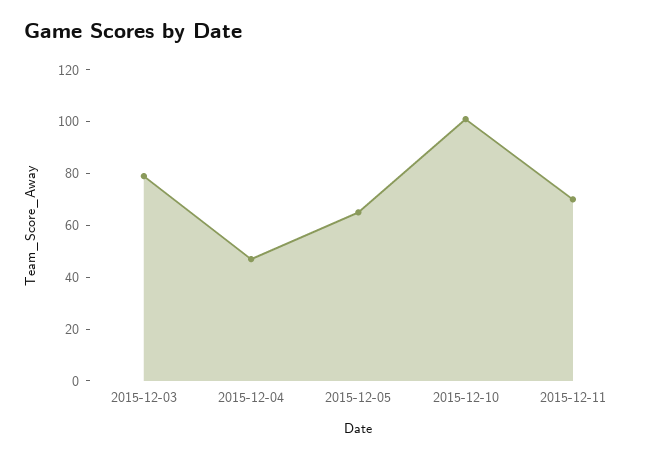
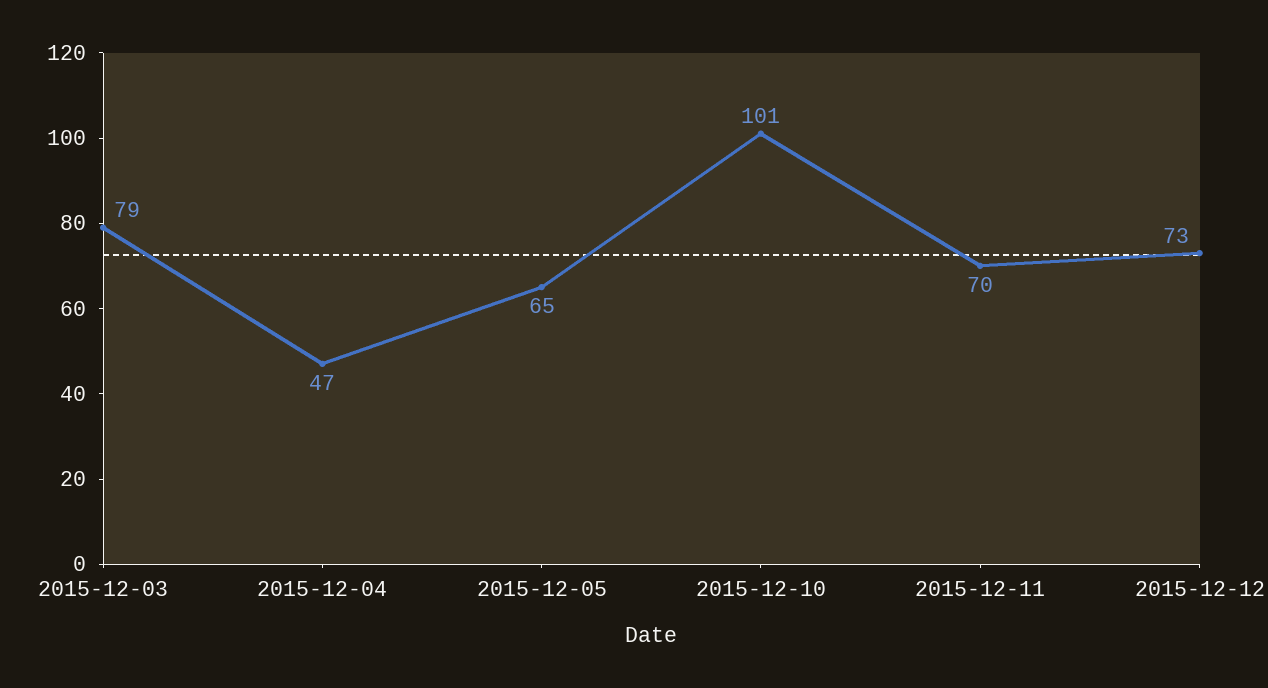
2015-12-12: none -> 73

